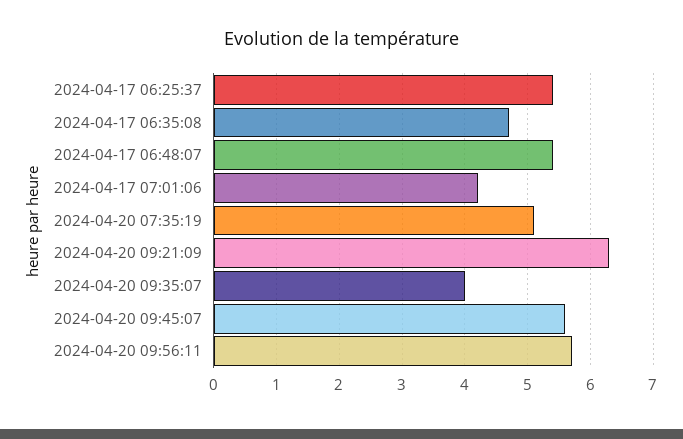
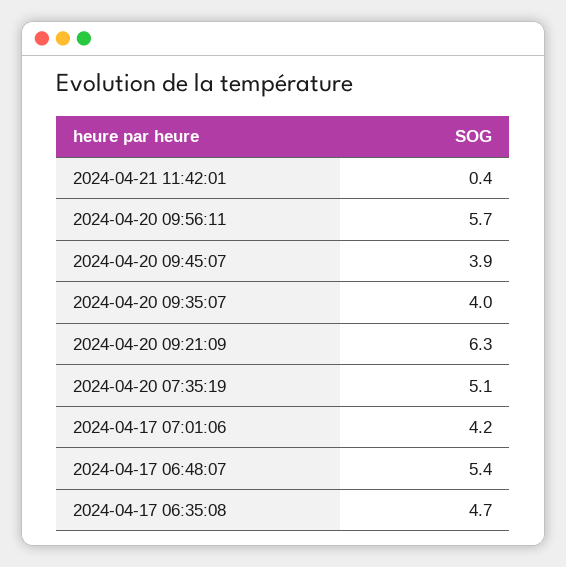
2024-04-17 06:25:37: 5.4 -> none
2024-04-20 09:45:07: 5.6 -> 3.9
2024-04-21 11:42:01: none -> 0.4

